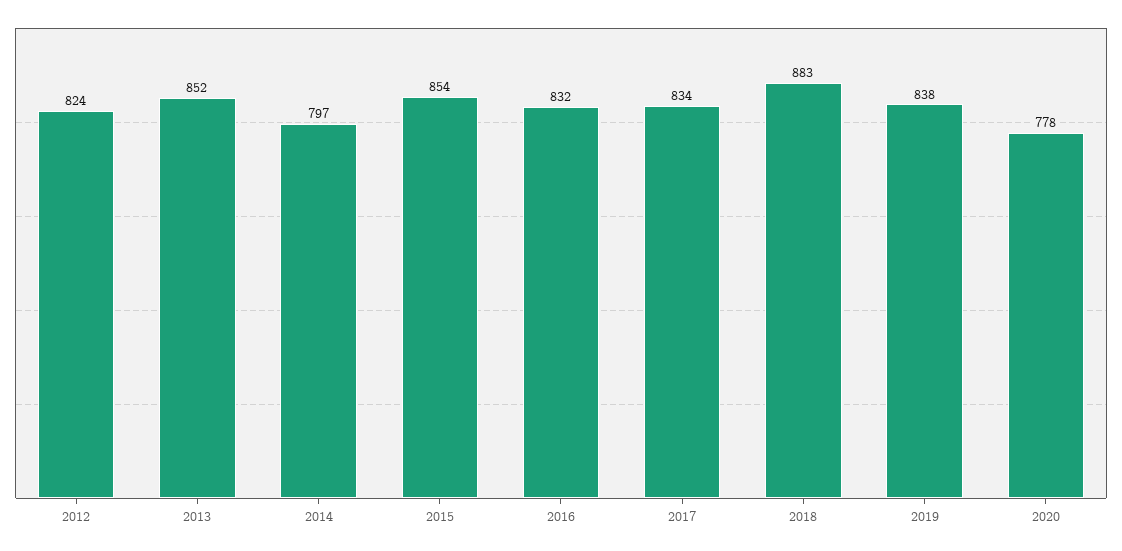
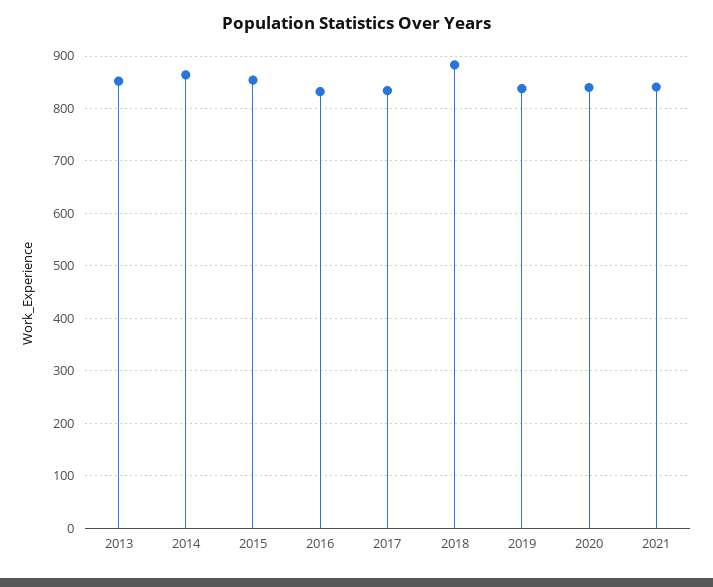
2012: 824 -> none
2014: 797 -> 860
2020: 778 -> 840
2021: none -> 840

